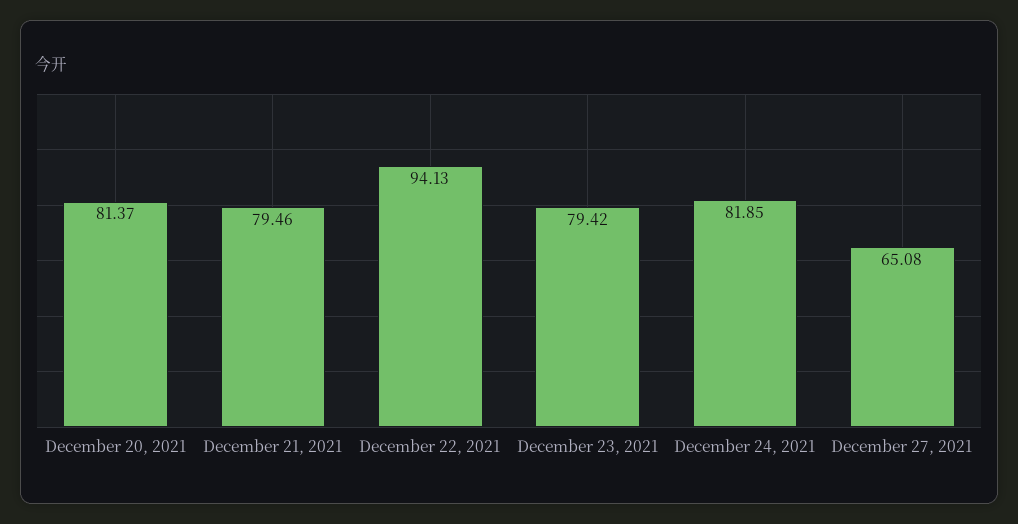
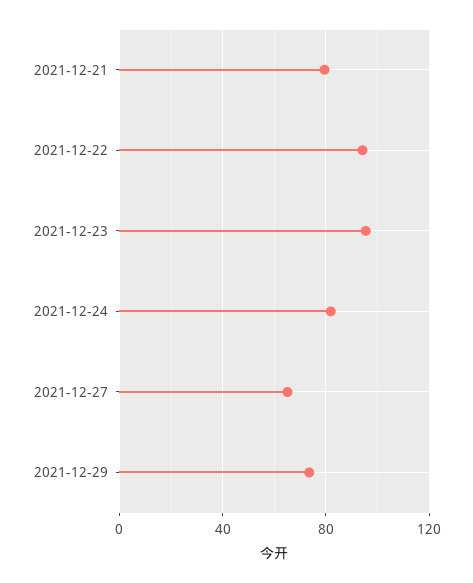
December 20, 2021: 81.37 -> none
December 23, 2021: 79.42 -> 95
2021-12-29: none -> 75

